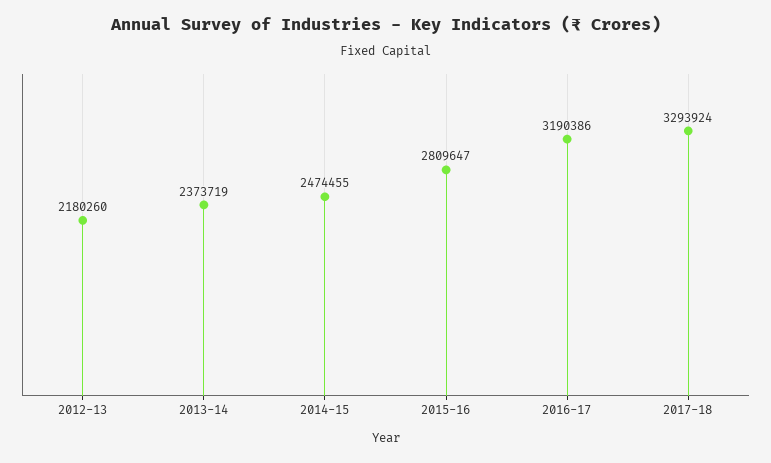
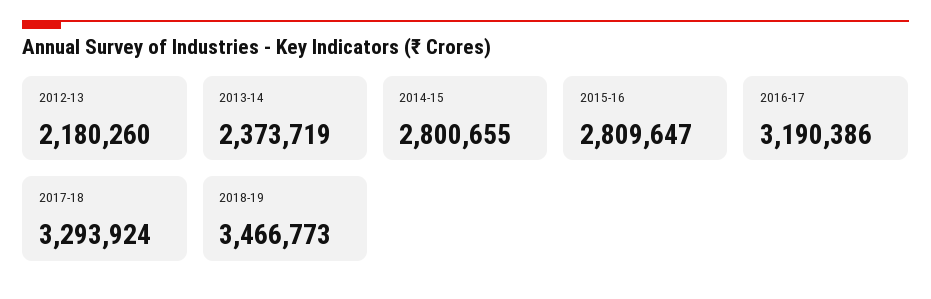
2014-15: 2474455 -> 2800655
2018-19: none -> 3466773

